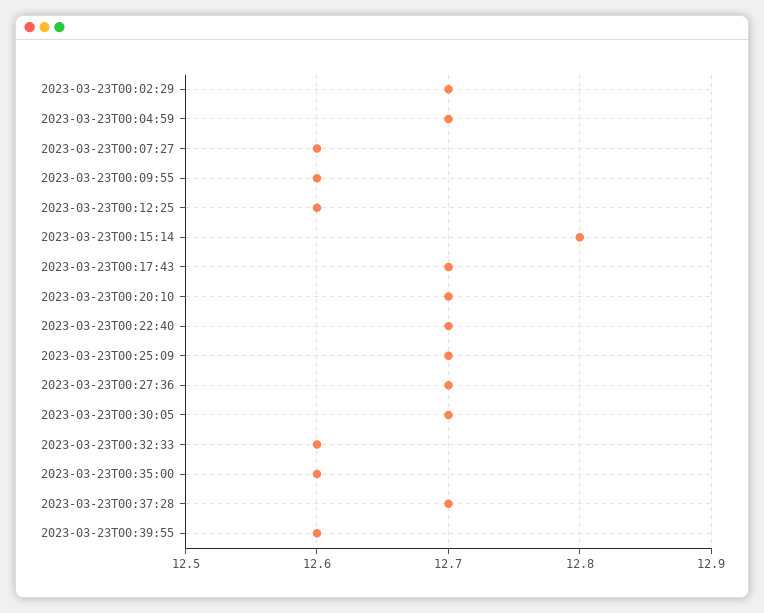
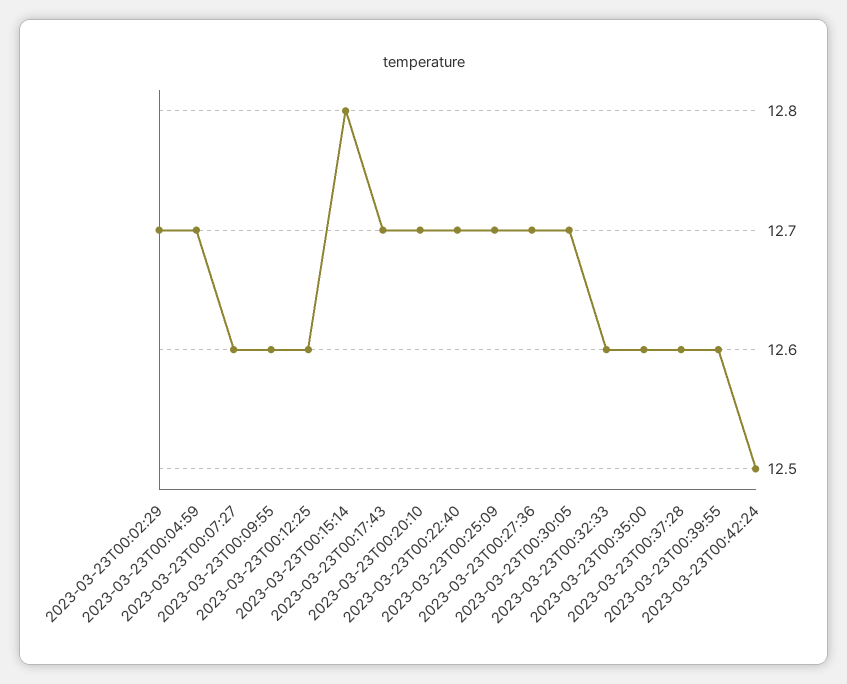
2023-03-23T00:37:28: 12.7 -> 12.6
2023-03-23T00:42:24: none -> 12.5

